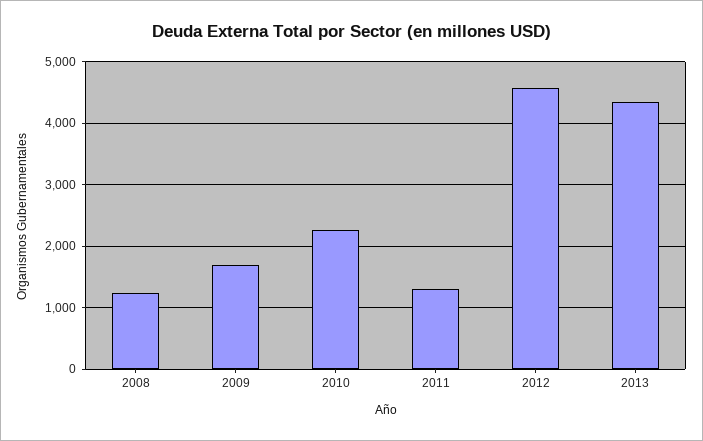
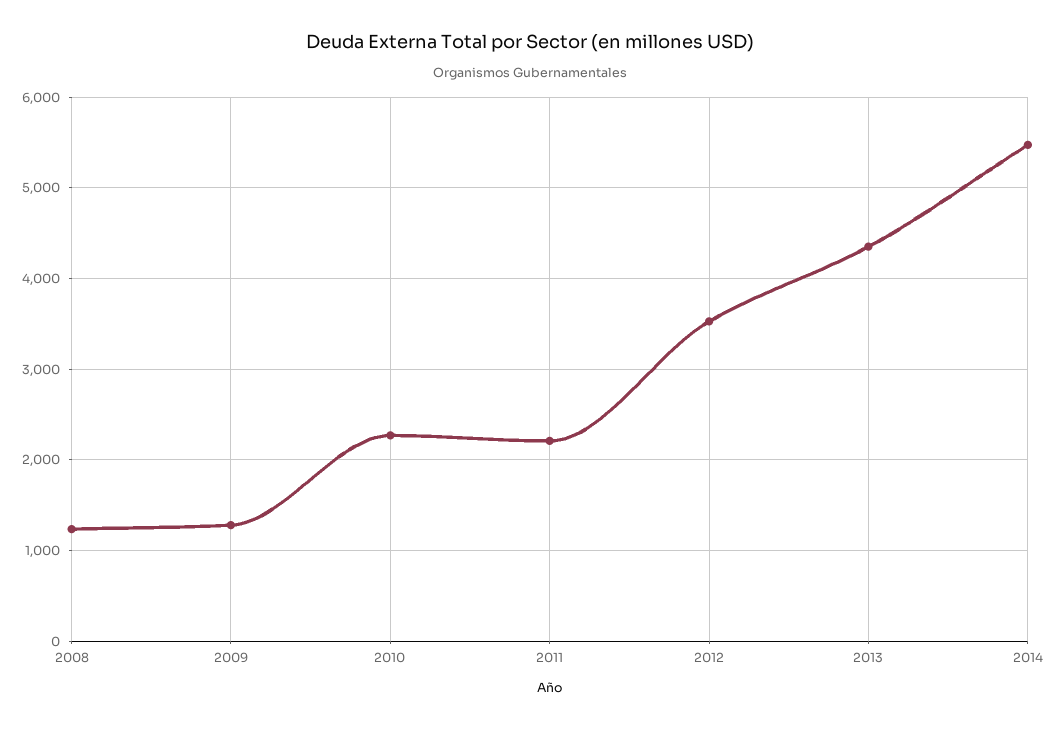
2009: 1700 -> 1300
2011: 1300 -> 2200
2012: 4600 -> 3500
2014: none -> 5500

